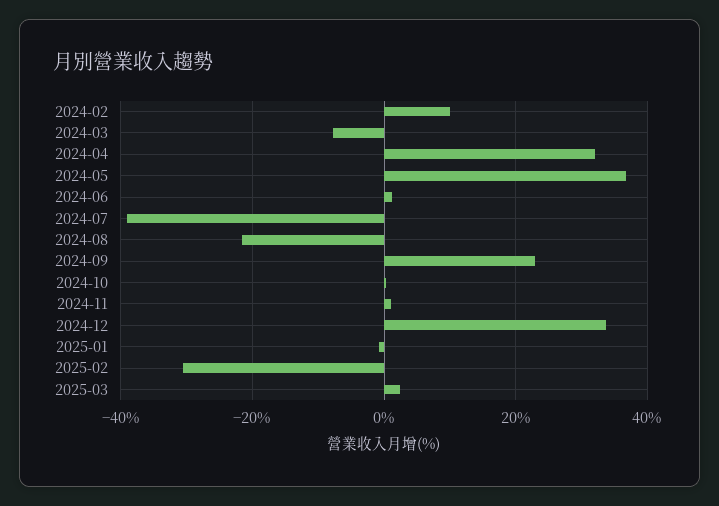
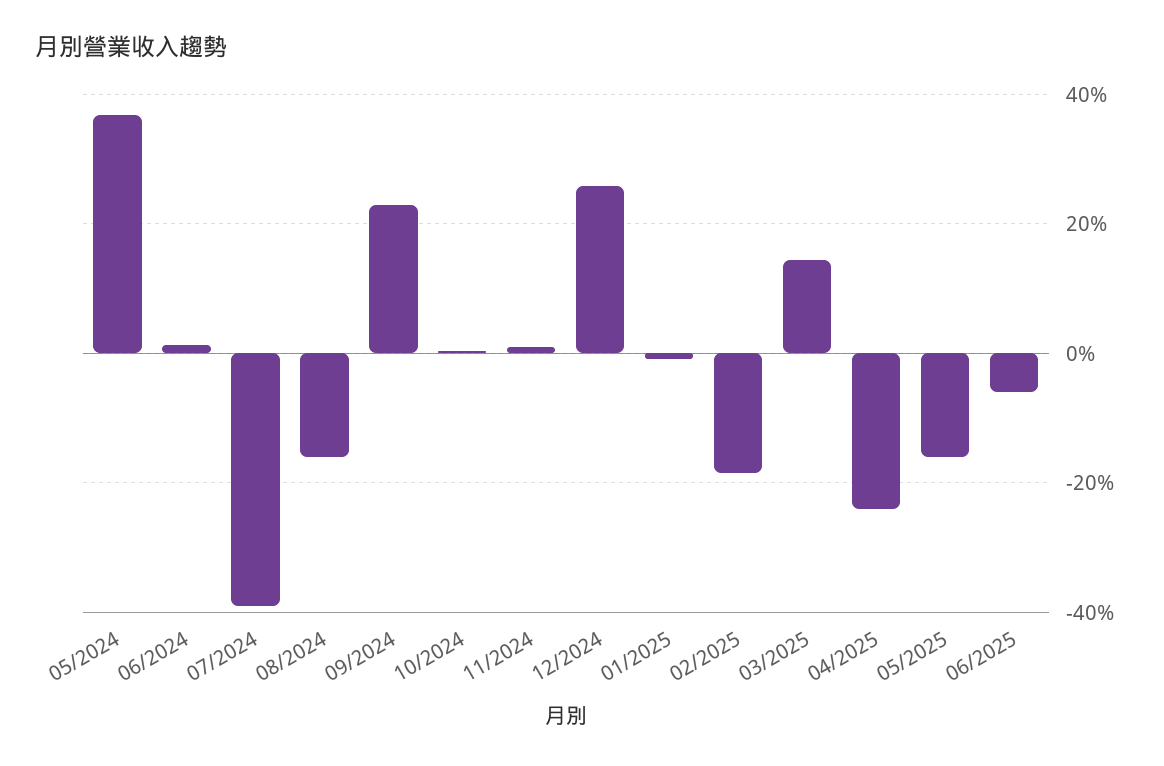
2024-02: 10 -> none
2024-03: -8 -> none
2024-04: 32 -> none
2024-08: -22 -> -16
2024-12: 34 -> 26
2025-02: -30 -> -18
2025-03: 2 -> 14
04/2025: none -> -24
05/2025: none -> -16
06/2025: none -> -6

